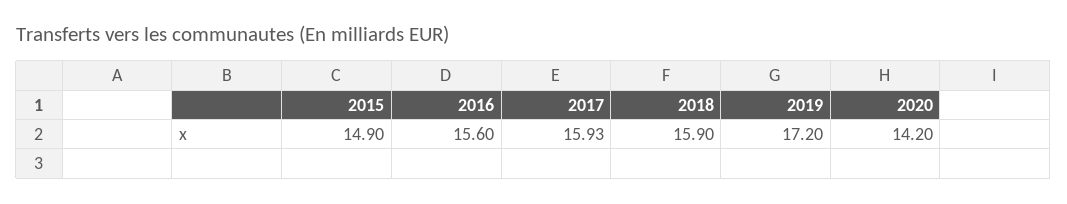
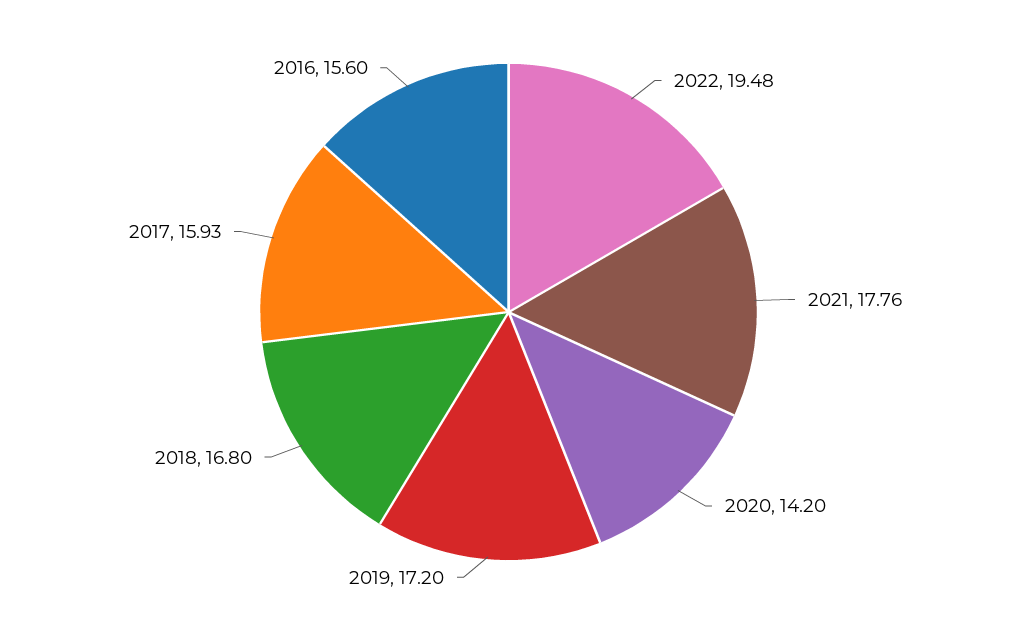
2015: 14.9 -> none
2018: 15.9 -> 16.8
2022: none -> 19.48
2021: none -> 17.76

